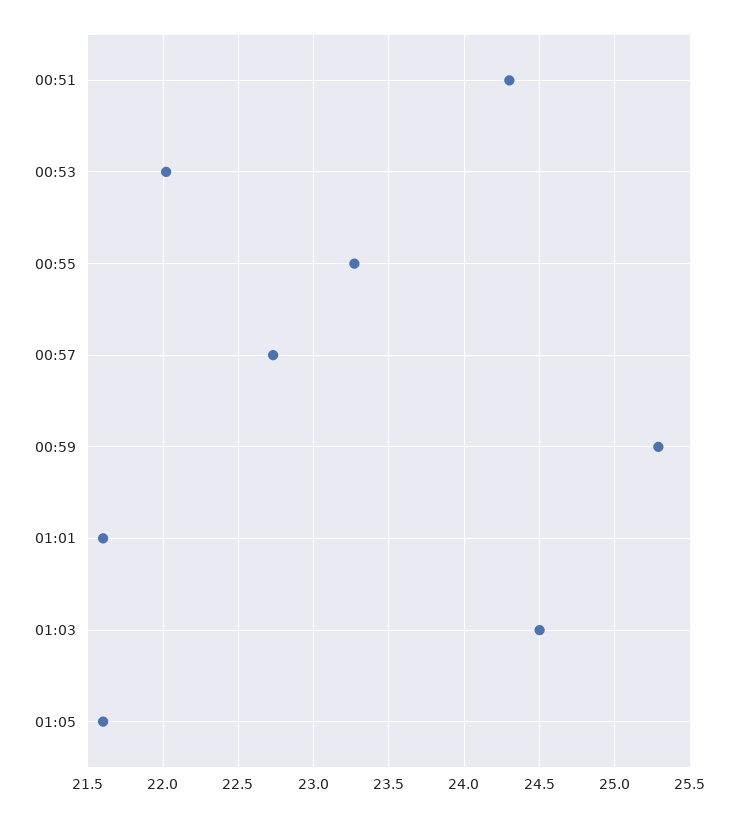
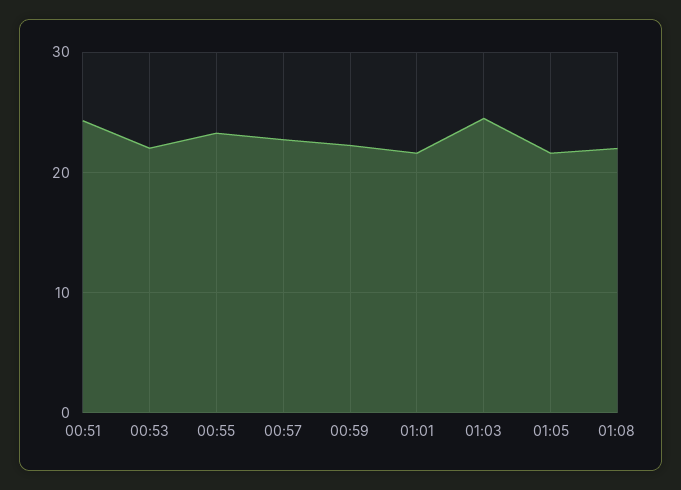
00:59: 25.3 -> 22
01:08: none -> 22

